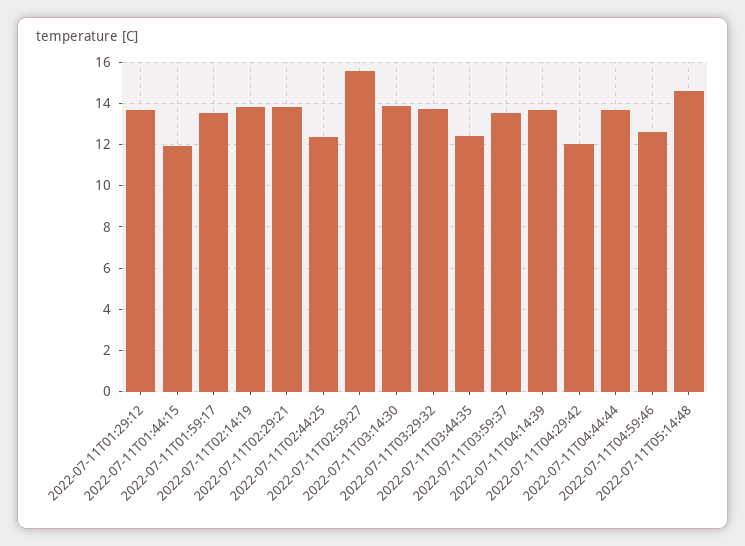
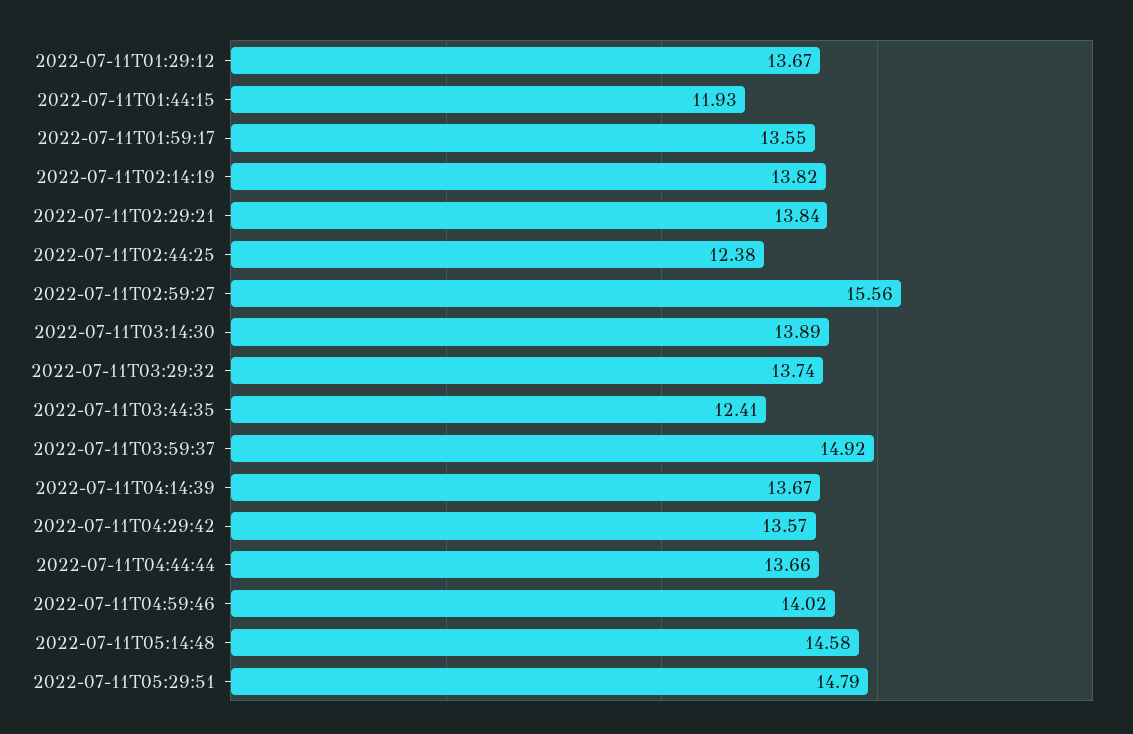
2022-07-11T03:59:37: 13.5 -> 14.92
2022-07-11T04:29:42: 12 -> 13.57
2022-07-11T04:59:46: 12.5 -> 14.02
2022-07-11T05:29:51: none -> 14.79

